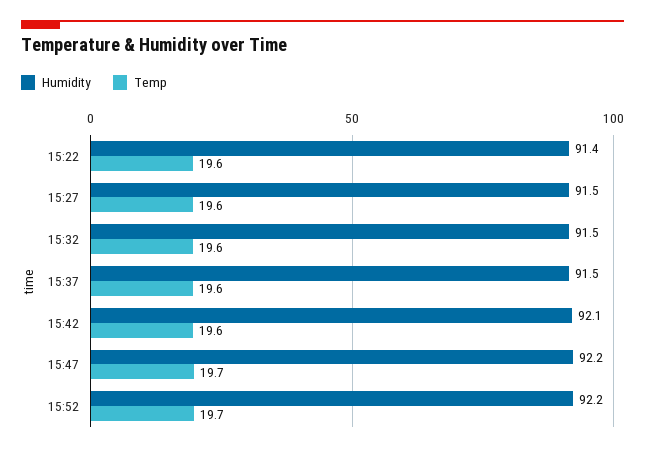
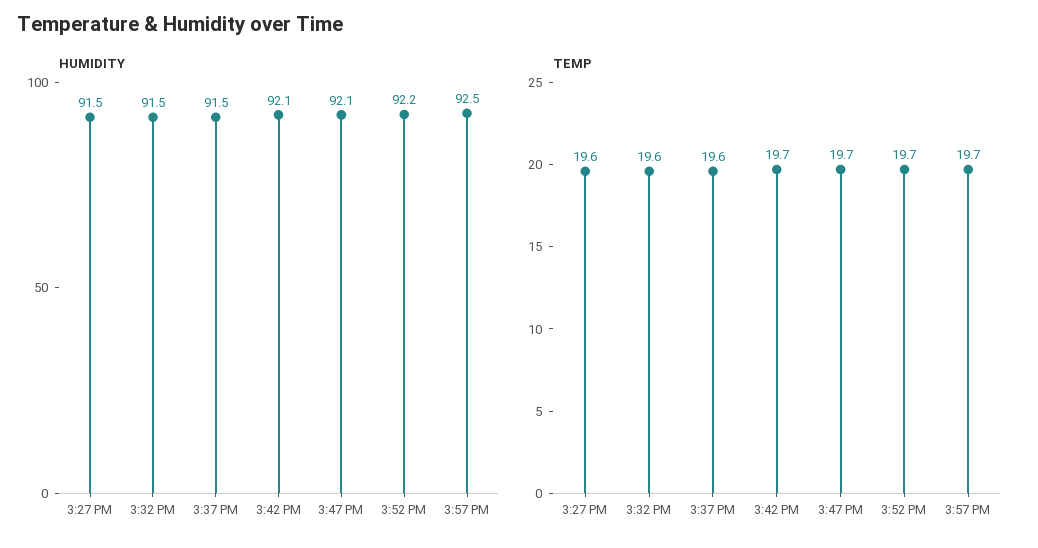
Humidity, 15:22: 91.4 -> none
Temp, 15:22: 19.6 -> none
Temp, 15:42: 19.6 -> 19.7
Humidity, 15:47: 92.2 -> 92.1
Humidity, 3:57 PM: none -> 92.5
Temp, 3:57 PM: none -> 19.7

